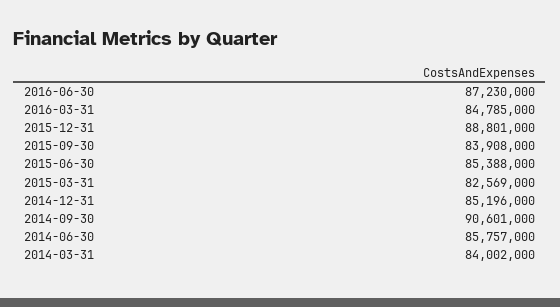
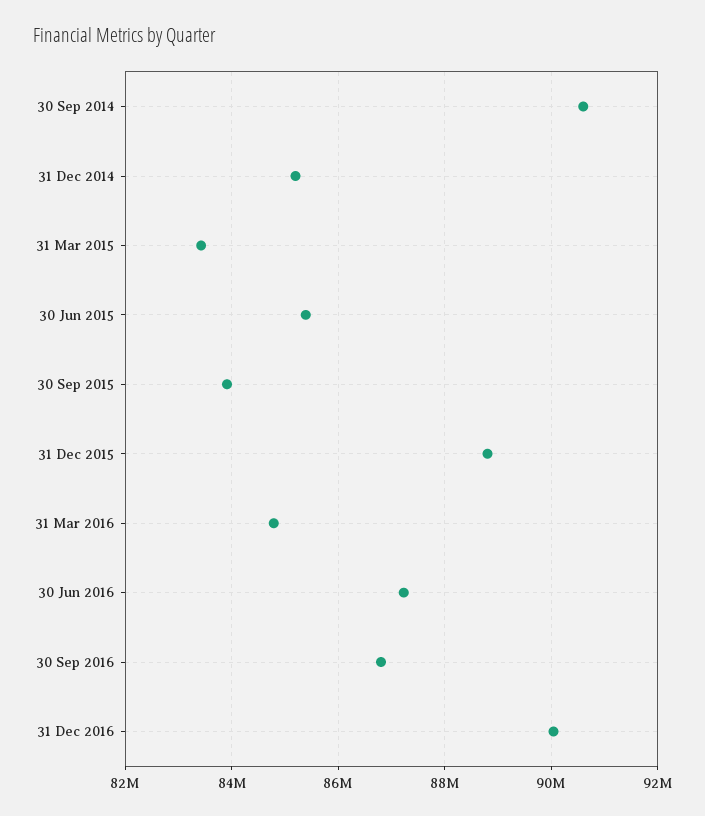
2015-03-31: 82569000 -> 83400000
2014-06-30: 85757000 -> none
2014-03-31: 84002000 -> none
30 Sep 2016: none -> 86800000
31 Dec 2016: none -> 90000000

